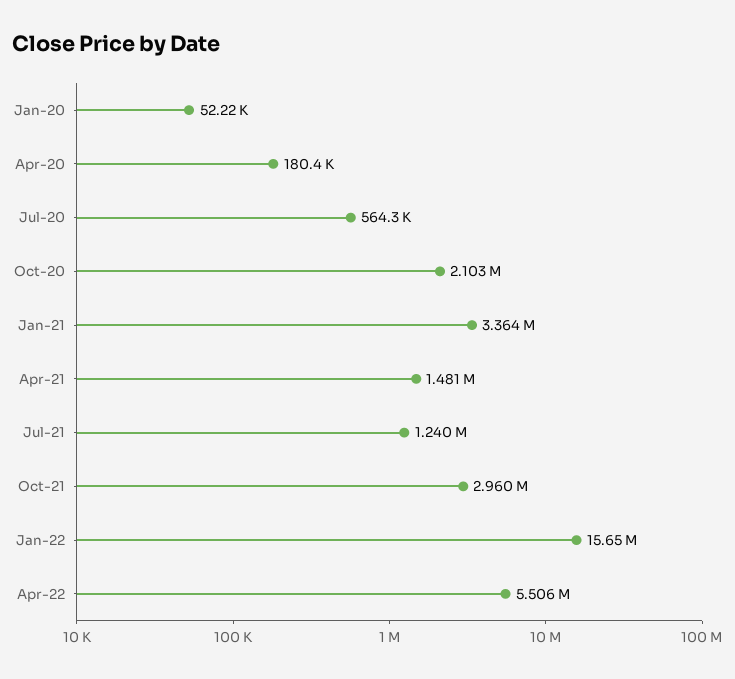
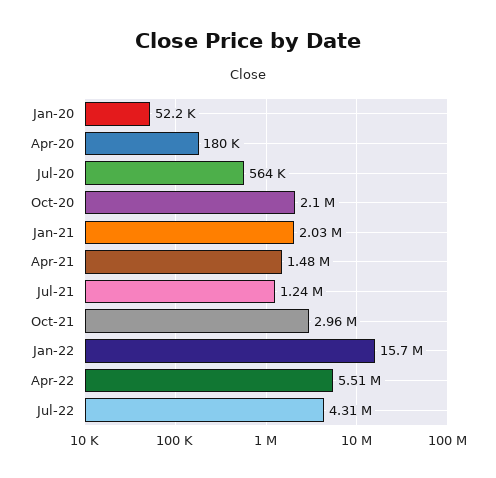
Jan-21: 3364000 -> 2030000
Jul-22: none -> 4310000

